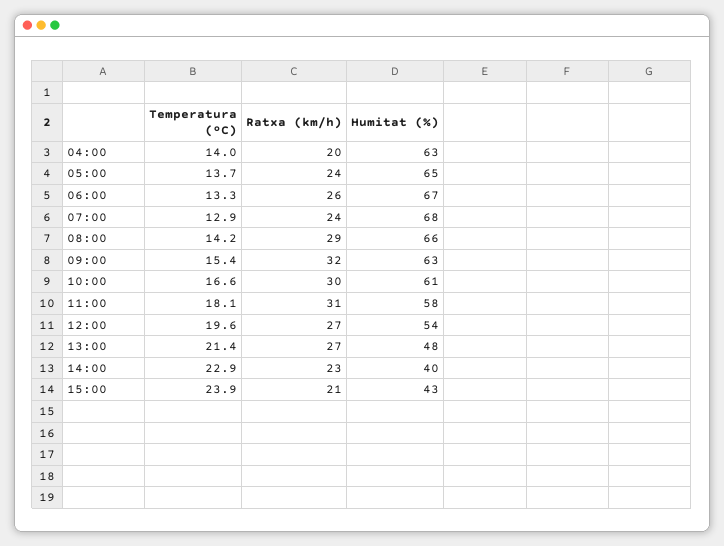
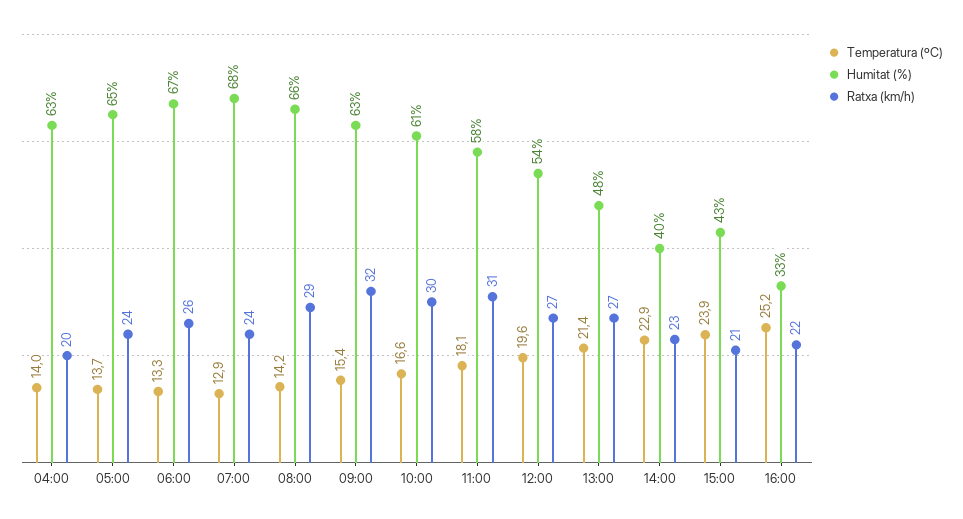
Temperatura (ºC), 16:00: none -> 25.2
Humitat (%), 16:00: none -> 33
Ratxa (km/h), 16:00: none -> 22

